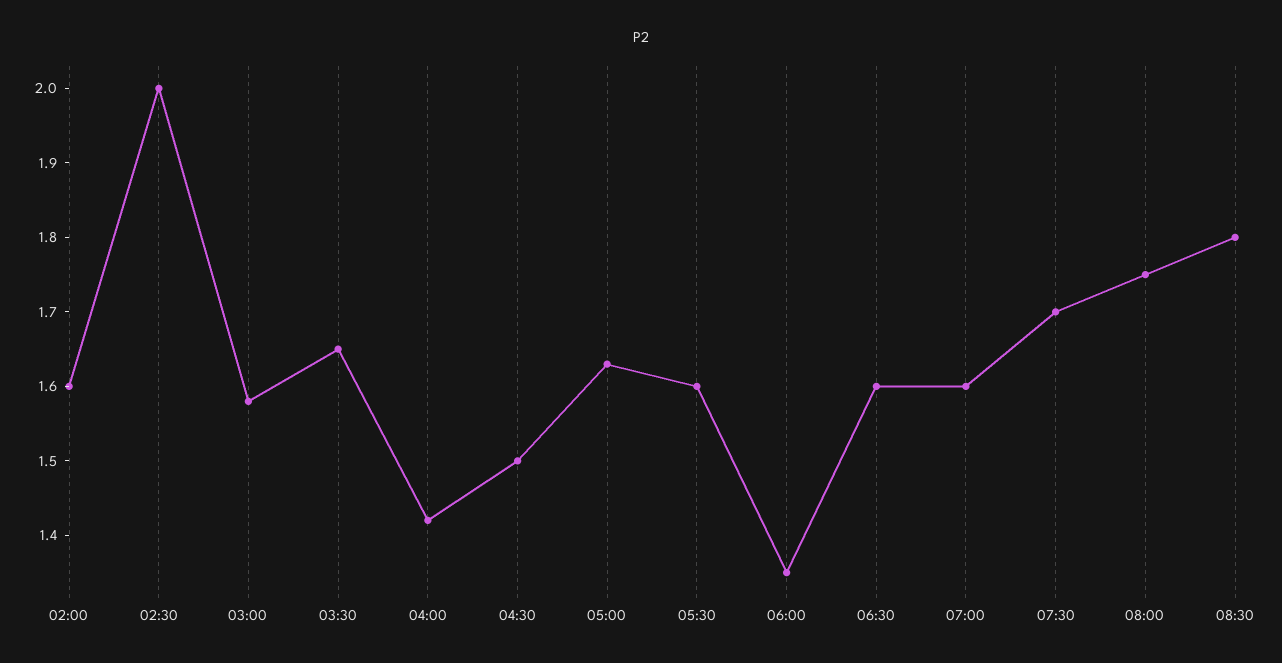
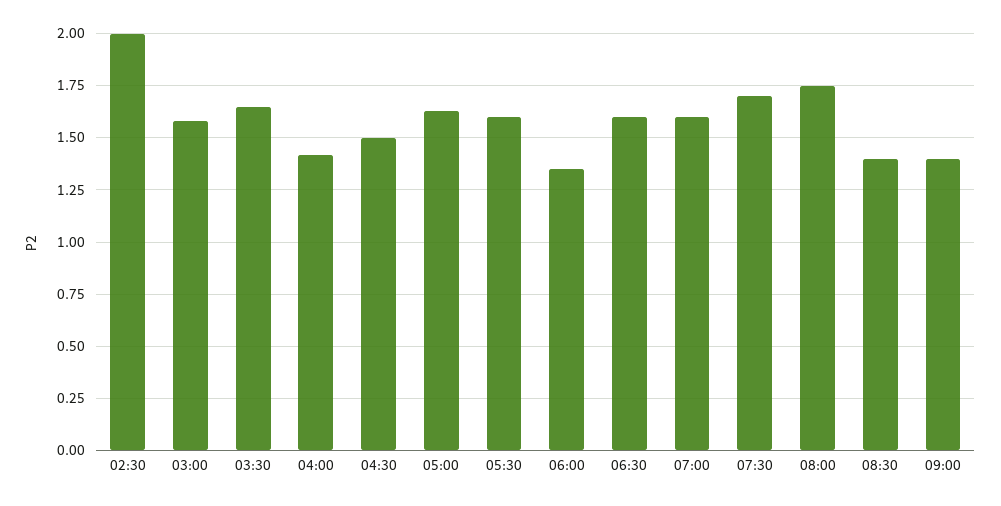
02:00: 1.6 -> none
08:30: 1.8 -> 1.4
09:00: none -> 1.4

